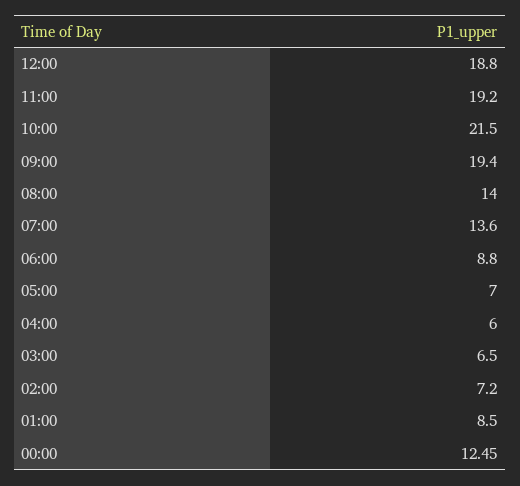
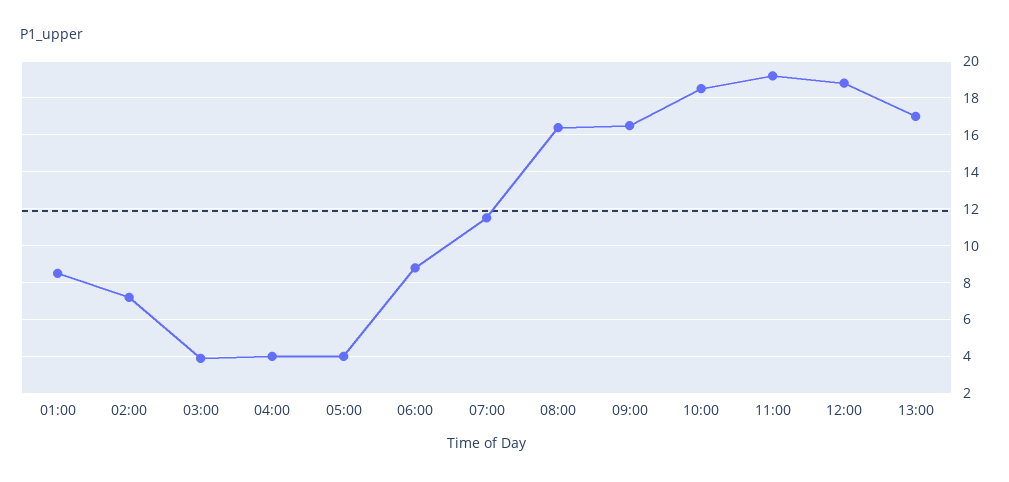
10:00: 21.5 -> 18.5
09:00: 19.4 -> 16.5
08:00: 14 -> 16.5
07:00: 13.6 -> 11.5
05:00: 7 -> 4
04:00: 6 -> 4
03:00: 6.5 -> 4
00:00: 12.45 -> none
13:00: none -> 17

